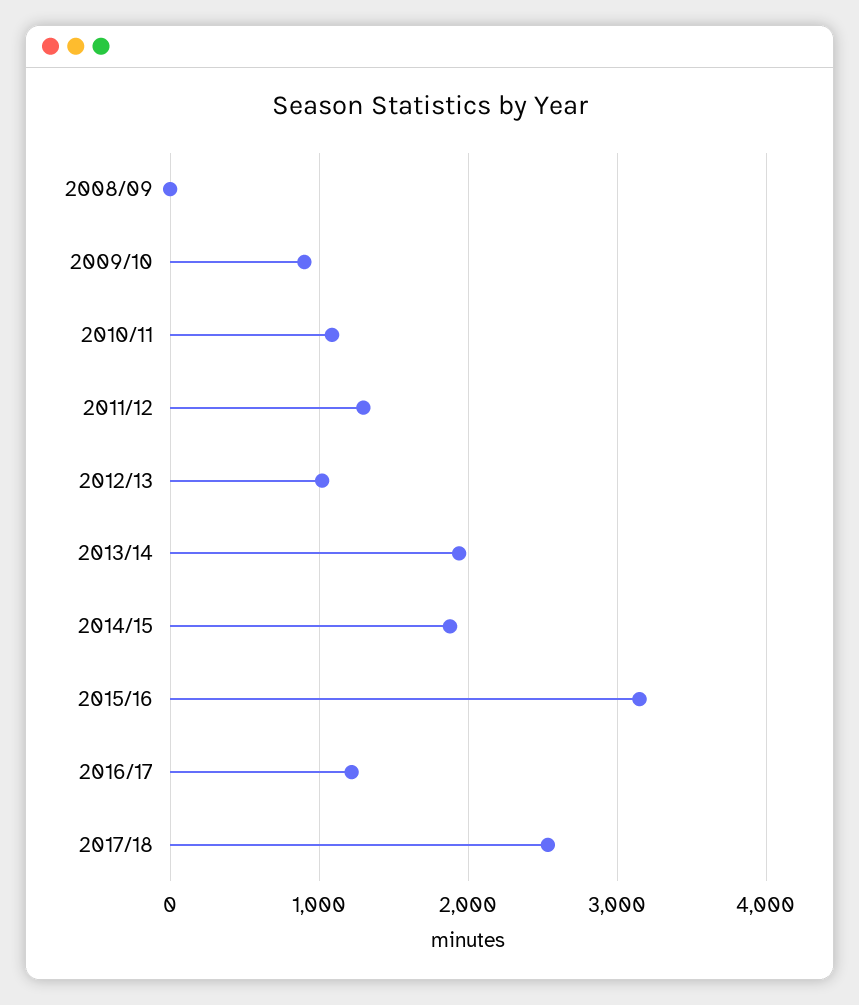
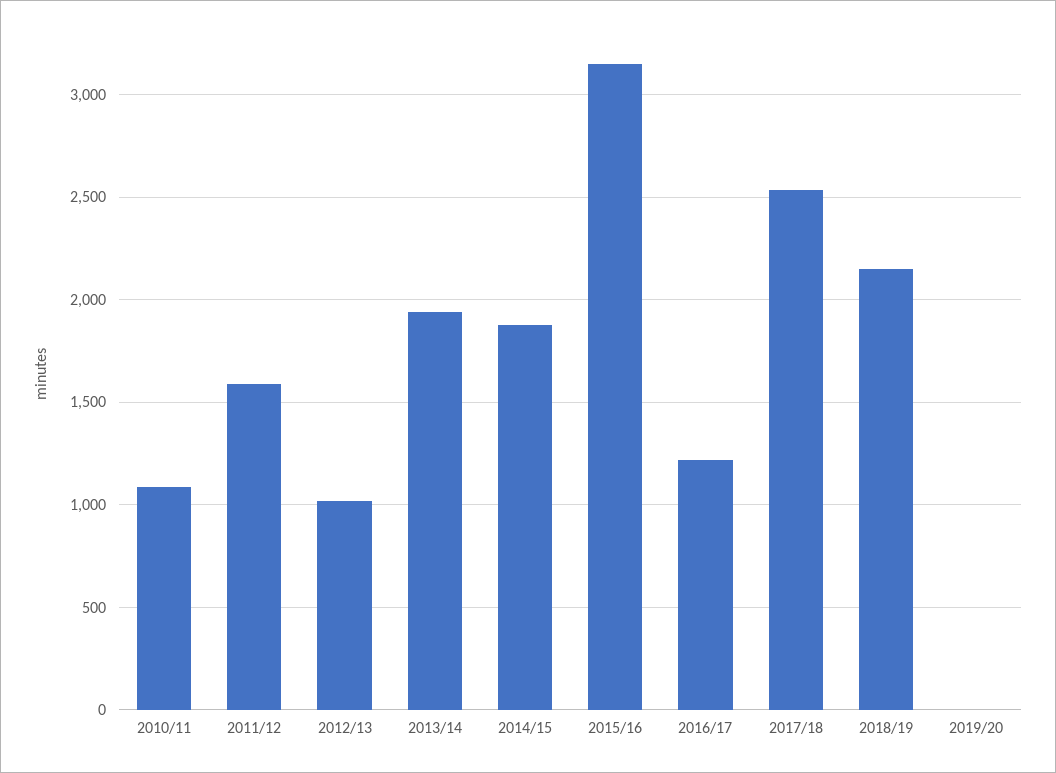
2008/09: 0 -> none
2009/10: 900 -> none
2011/12: 1300 -> 1600
2018/19: none -> 2150
2019/20: none -> 0

